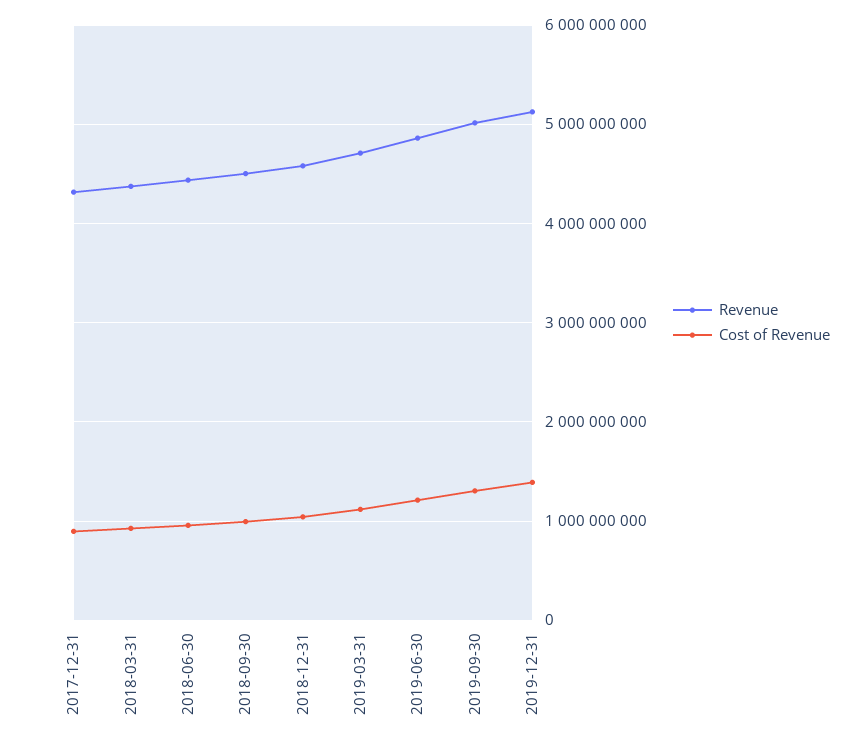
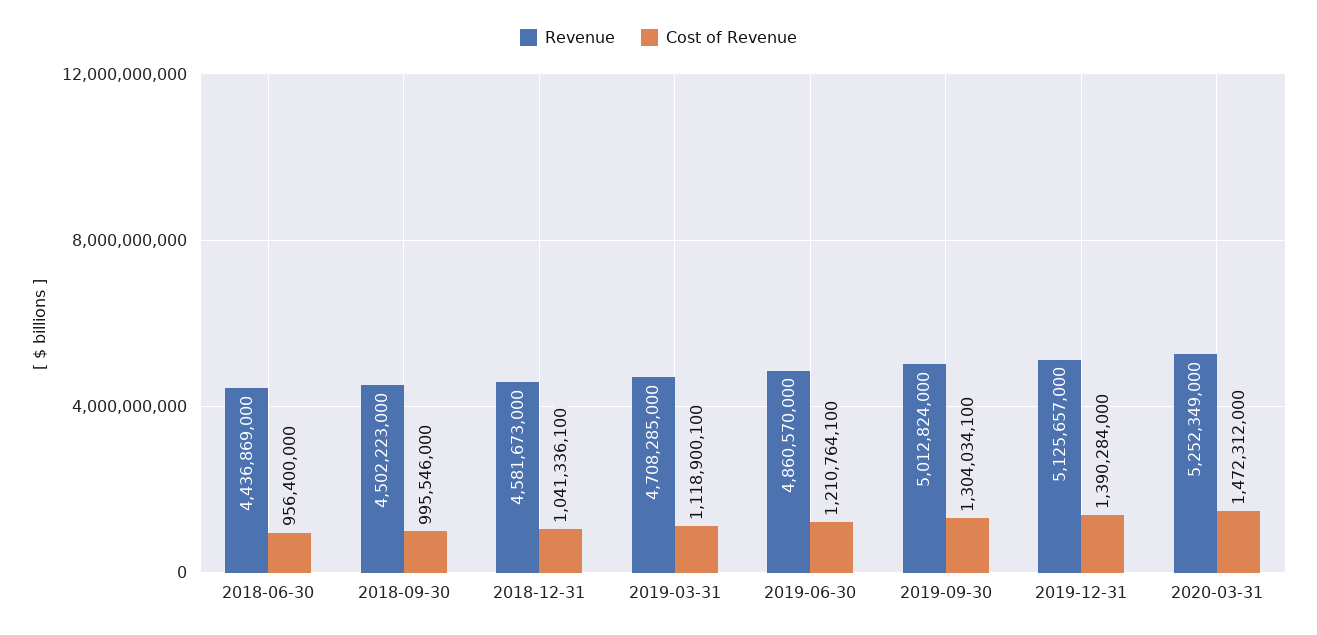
Revenue, 2017-12-31: 4300000000 -> none
Cost of Revenue, 2017-12-31: 900000000 -> none
Revenue, 2018-03-31: 4400000000 -> none
Cost of Revenue, 2018-03-31: 900000000 -> none
Revenue, 2020-03-31: none -> 5252349000
Cost of Revenue, 2020-03-31: none -> 1472312000

